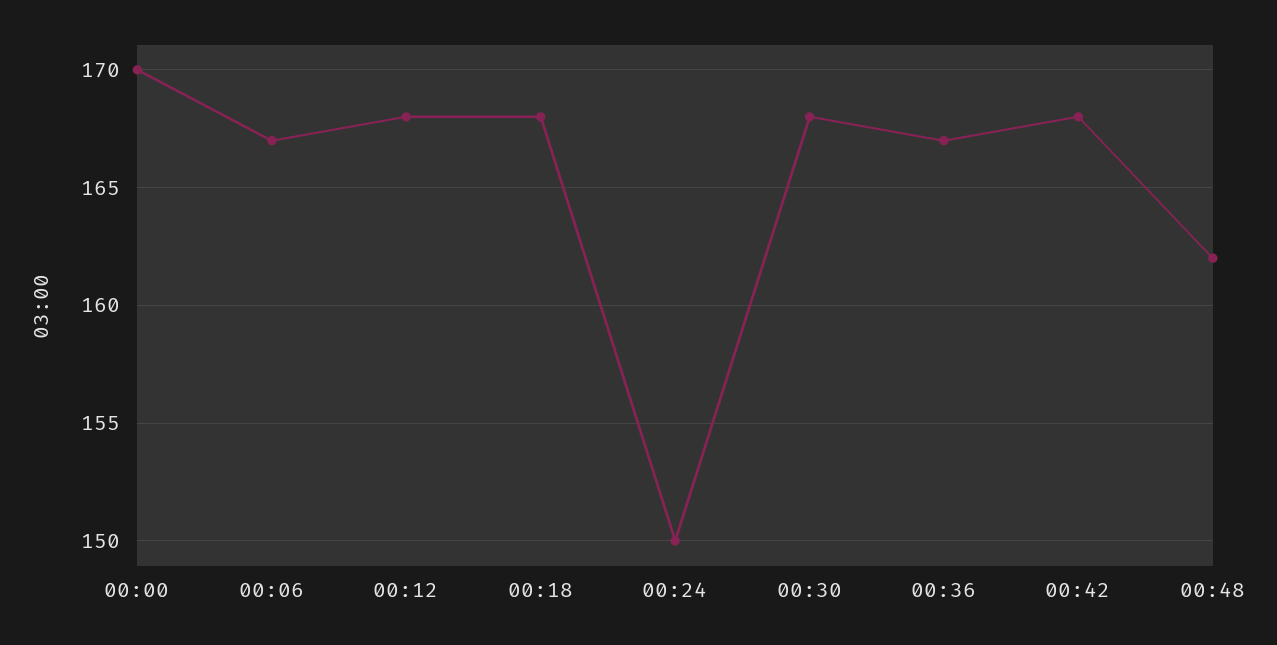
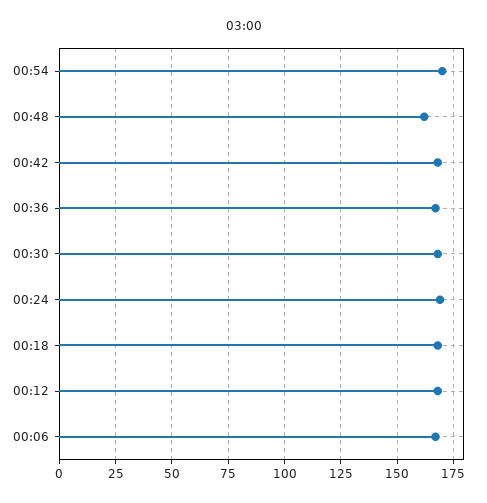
00:00: 170 -> none
00:24: 150 -> 170
00:54: none -> 170

